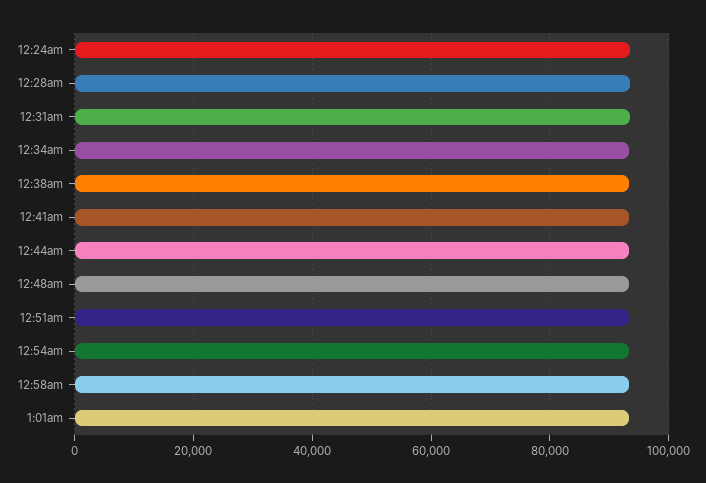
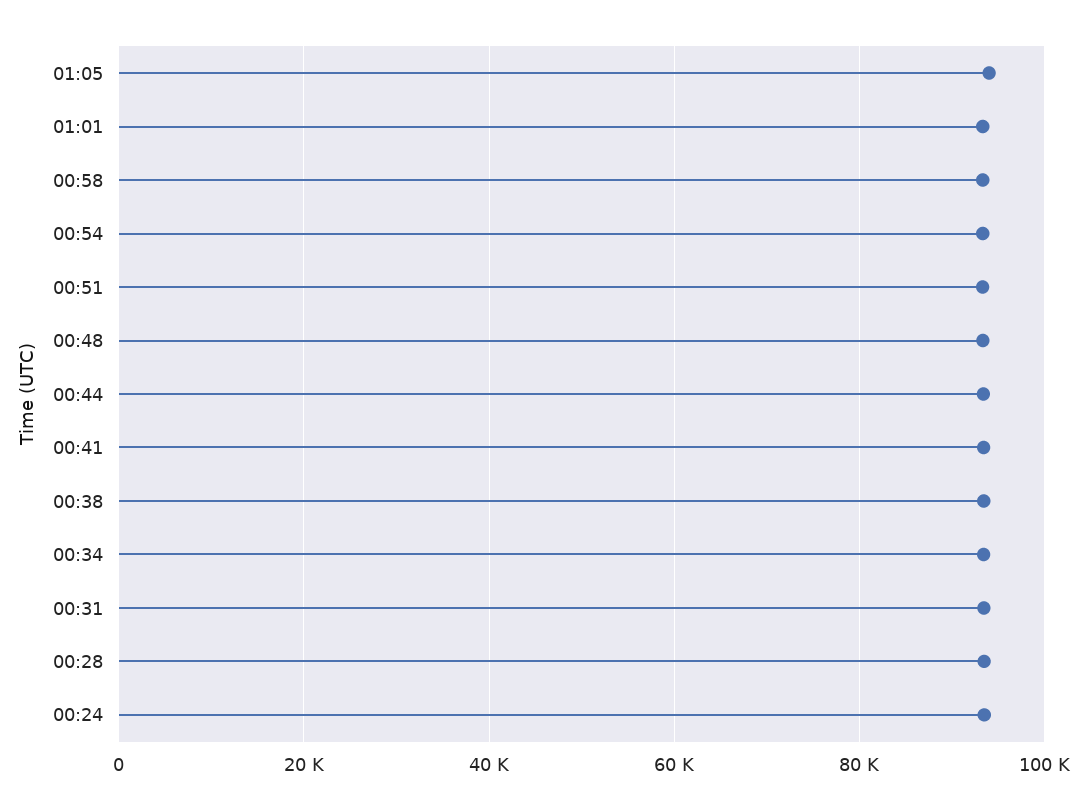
01:05: none -> 94000

